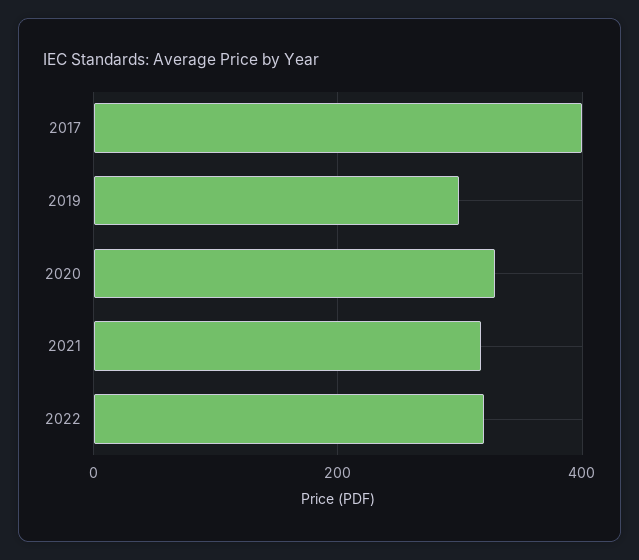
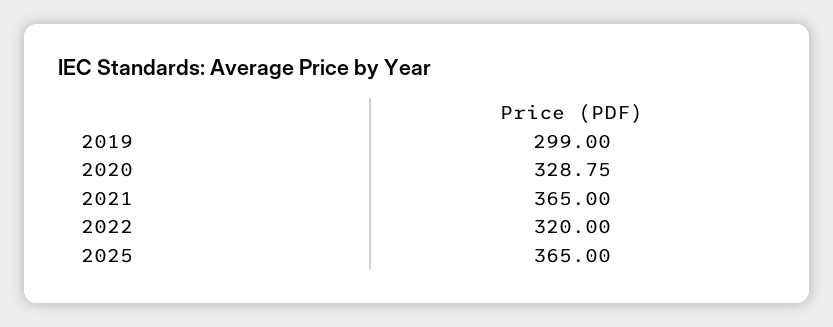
2017: 400 -> none
2021: 320 -> 365
2025: none -> 365

